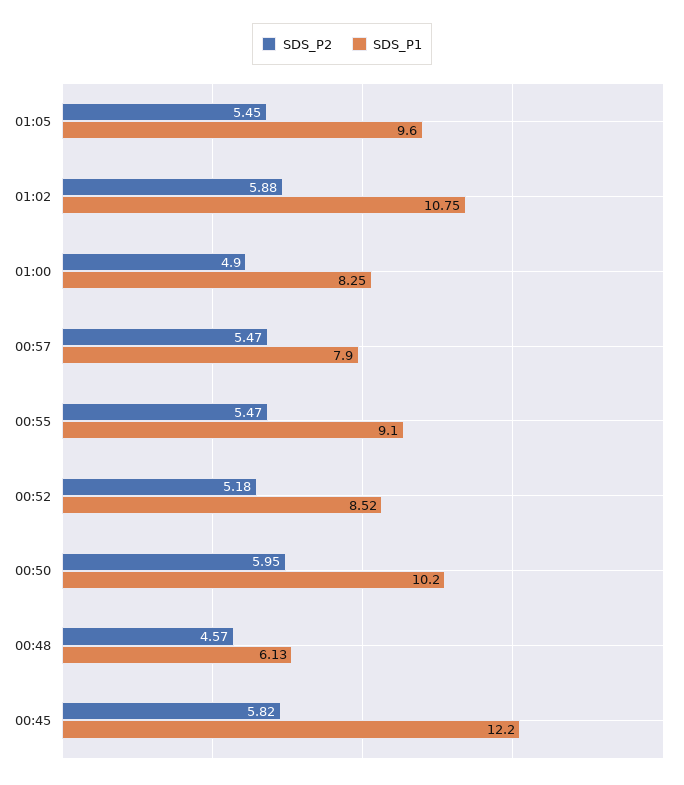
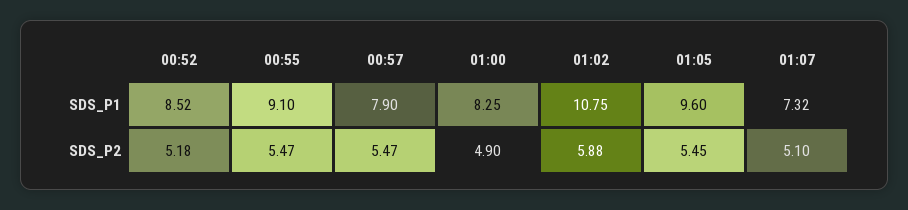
SDS_P2, 00:50: 5.95 -> none
SDS_P1, 00:50: 10.2 -> none
SDS_P2, 00:48: 4.57 -> none
SDS_P1, 00:48: 6.13 -> none
SDS_P2, 00:45: 5.82 -> none
SDS_P1, 00:45: 12.2 -> none
SDS_P1, 01:07: none -> 7.32
SDS_P2, 01:07: none -> 5.1

